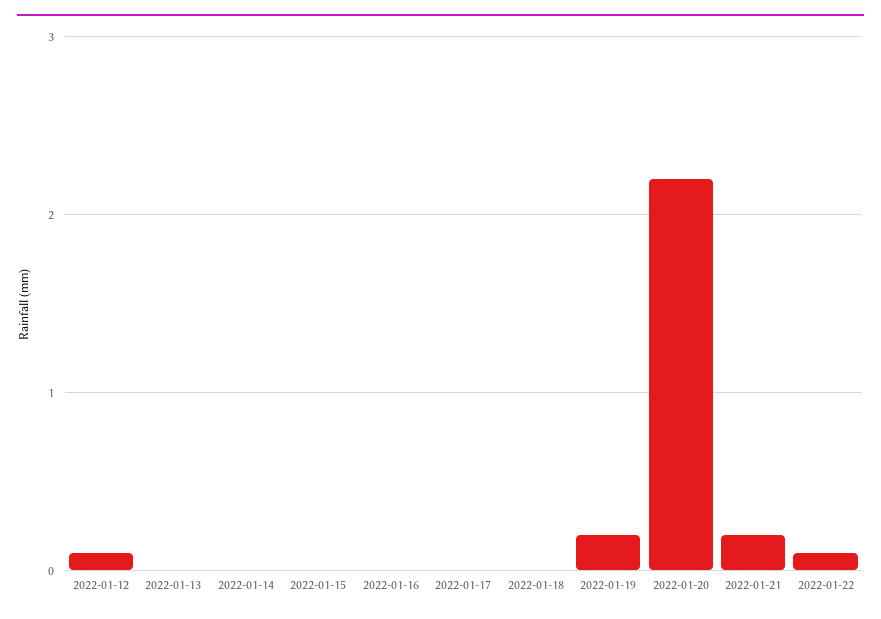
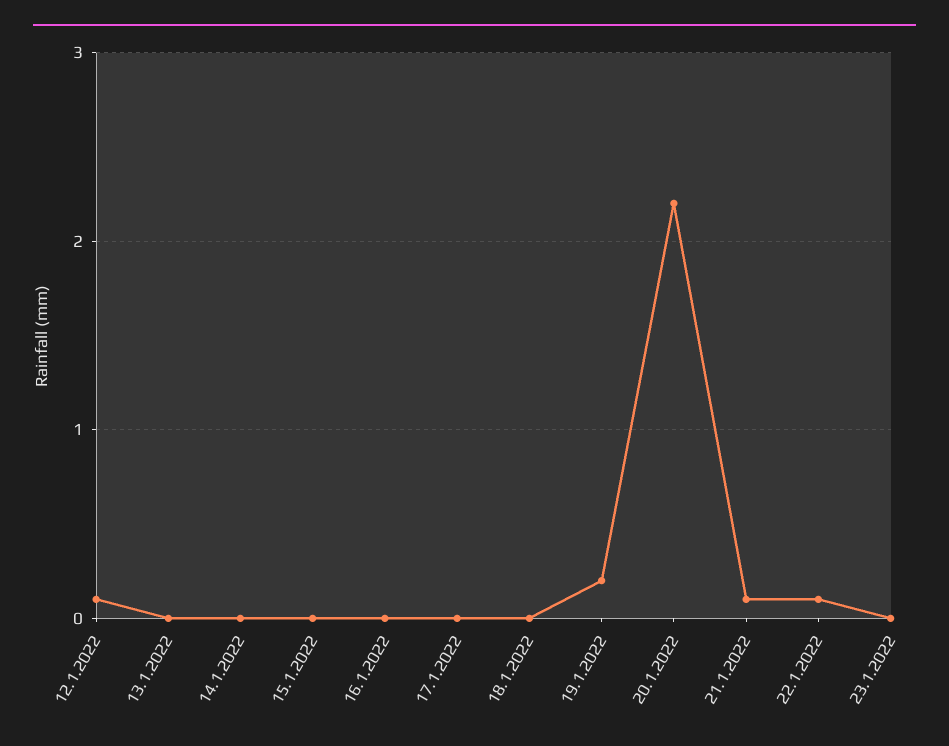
2022-01-21: 0.2 -> 0.1
23.1.2022: none -> 0

